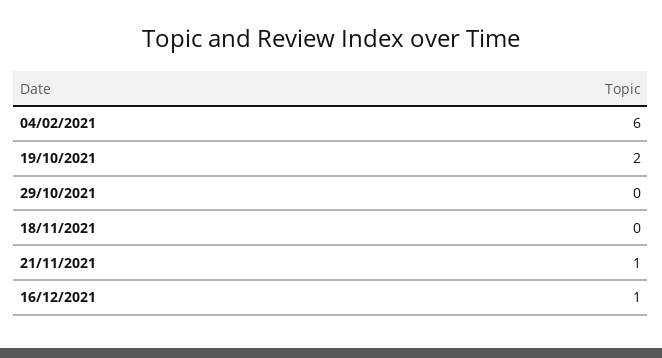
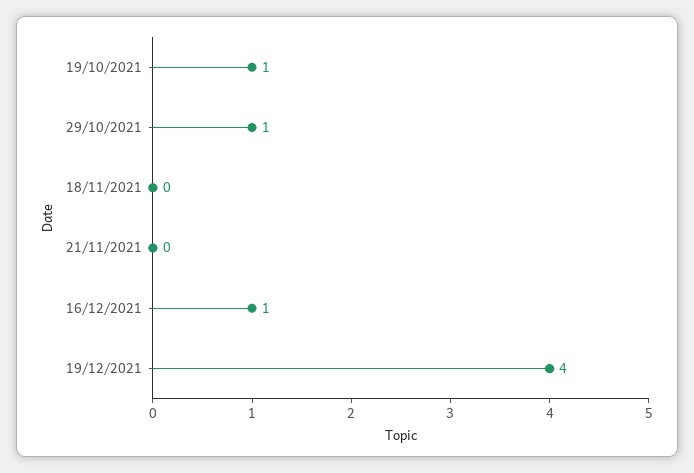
04/02/2021: 6 -> none
19/10/2021: 2 -> 1
29/10/2021: 0 -> 1
21/11/2021: 1 -> 0
19/12/2021: none -> 4

